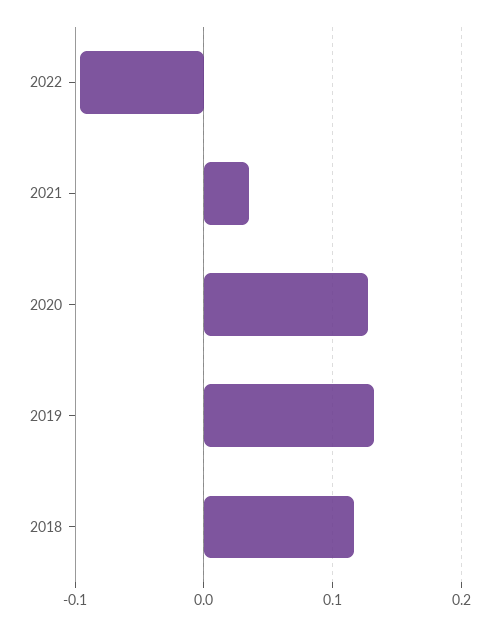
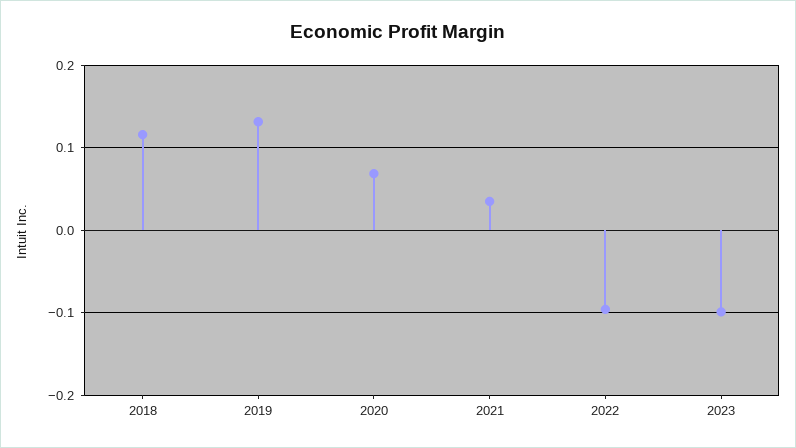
2020: 0.13 -> 0.07
2023: none -> -0.1

